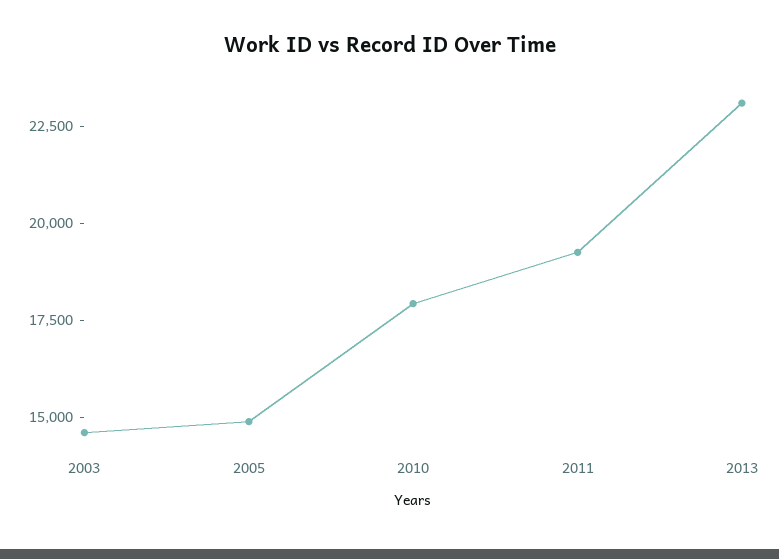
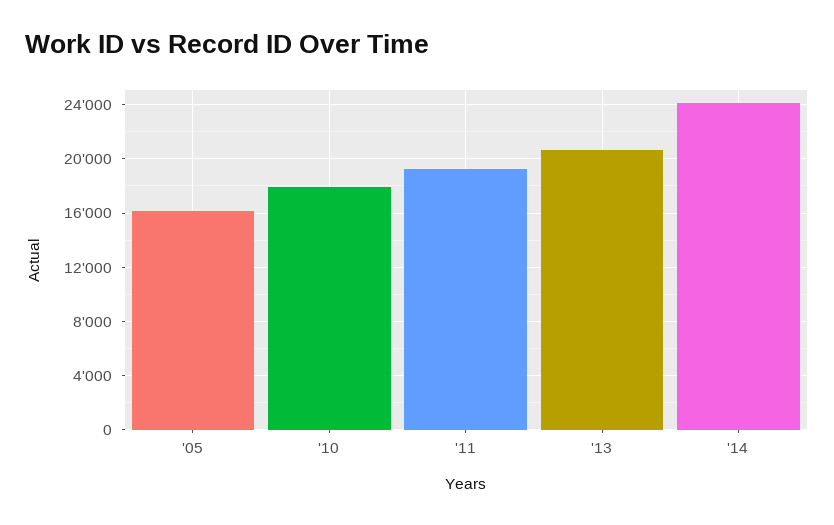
2003: 14500 -> none
2005: 15000 -> 16000
2013: 23000 -> 20500
'14: none -> 24000

